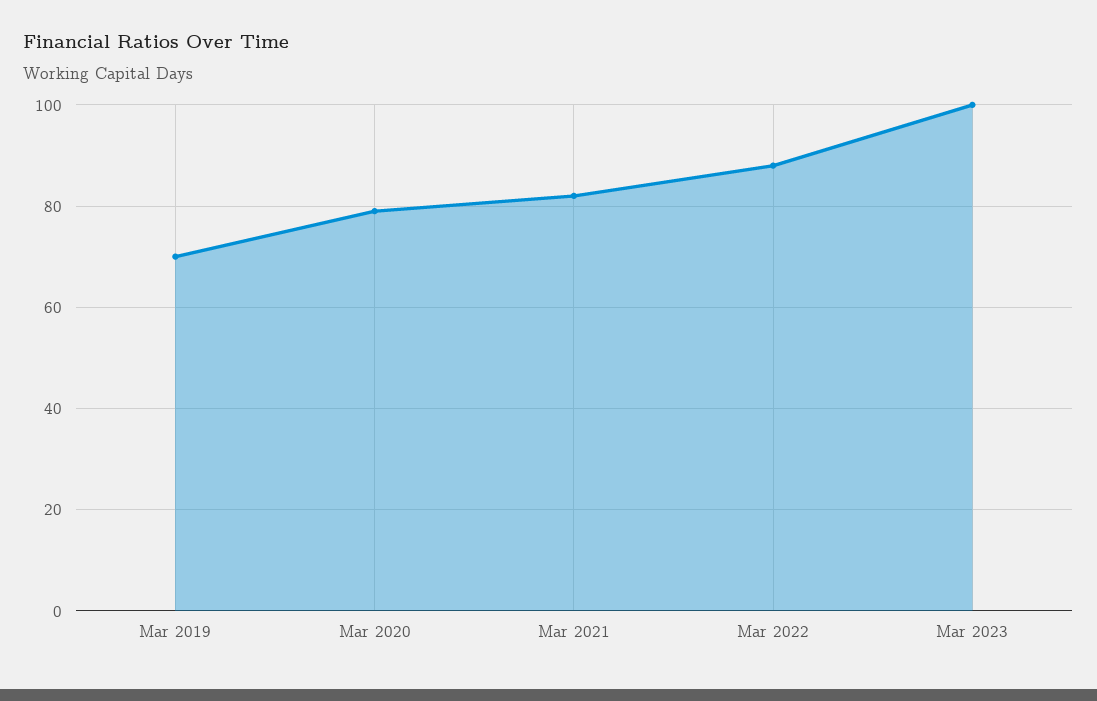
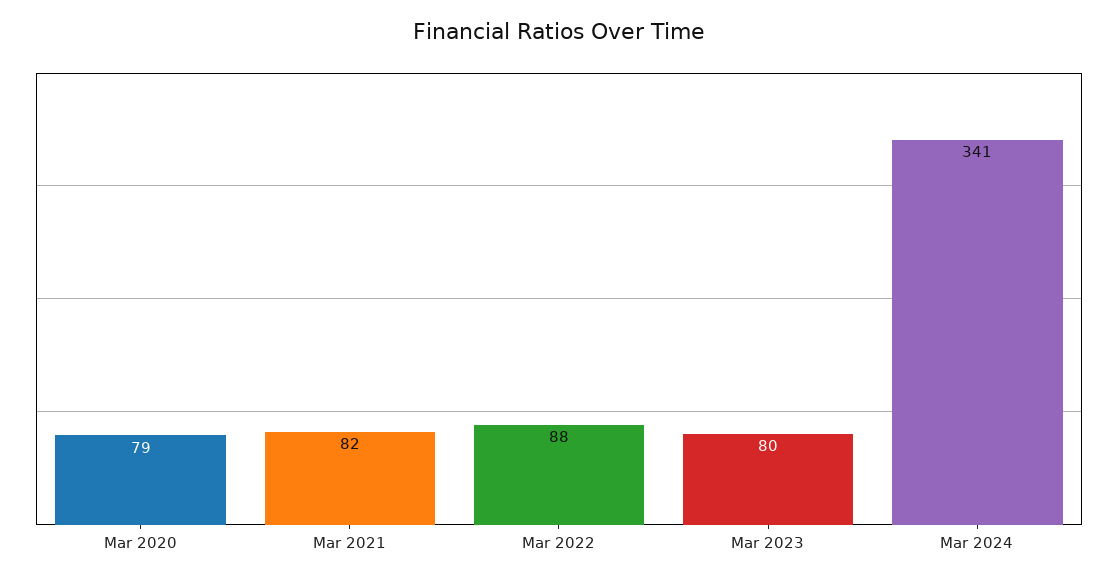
Mar 2019: 70 -> none
Mar 2023: 100 -> 80
Mar 2024: none -> 341

